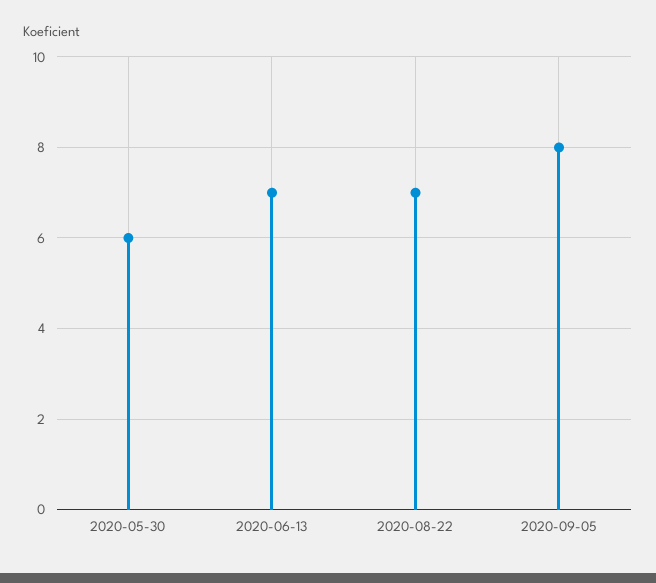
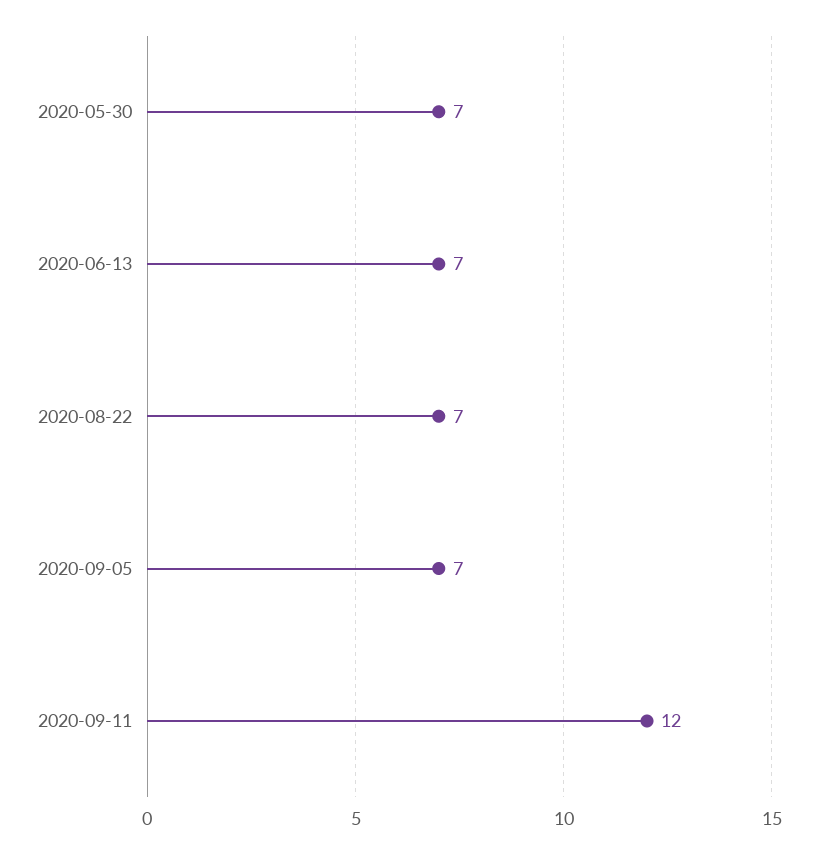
2020-05-30: 6 -> 7
2020-09-05: 8 -> 7
2020-09-11: none -> 12

